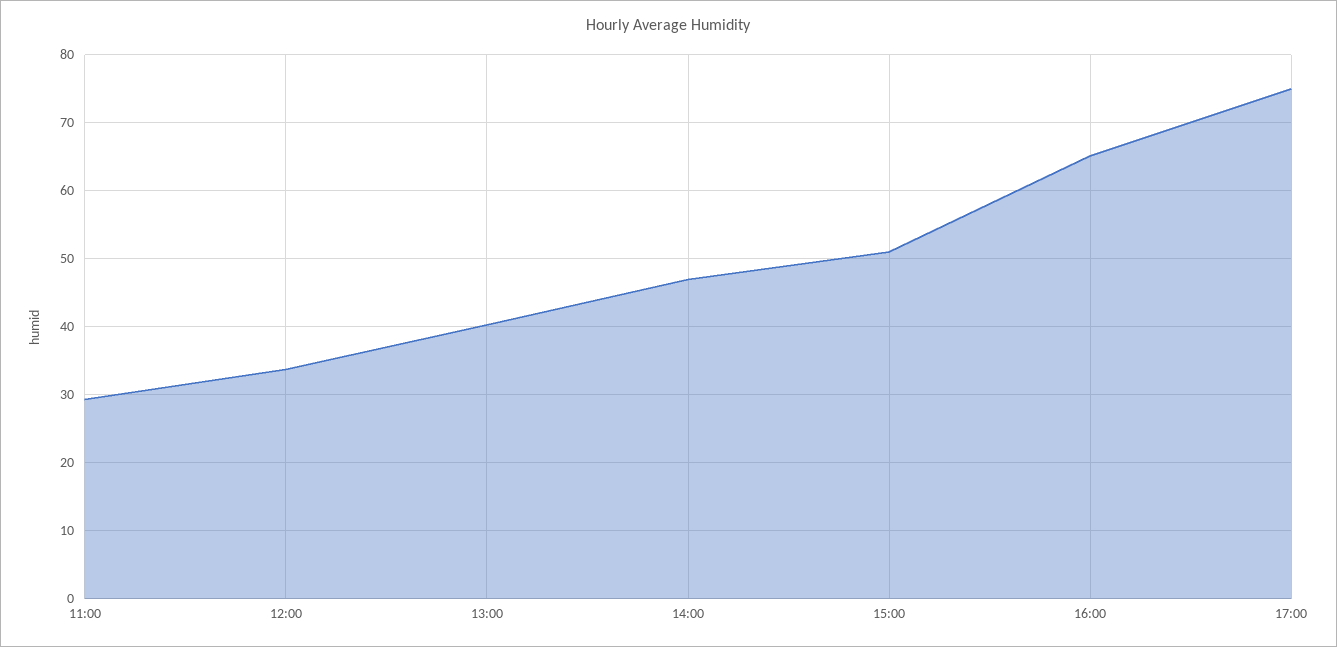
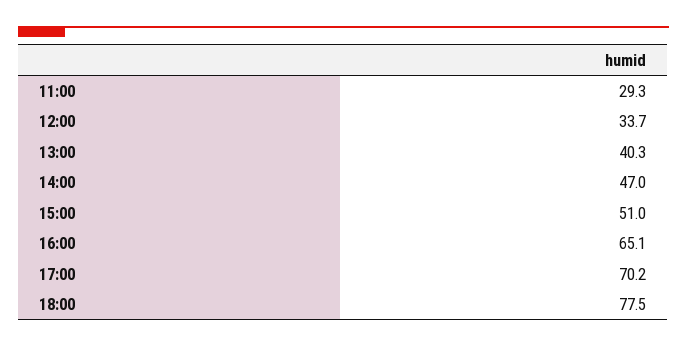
17:00: 75 -> 70.2
18:00: none -> 77.5

